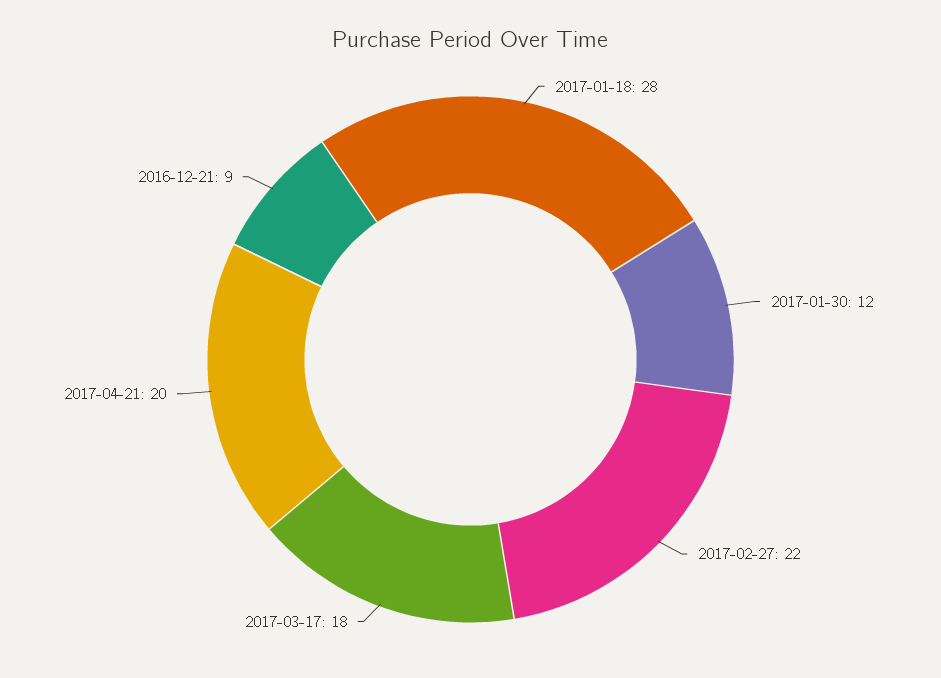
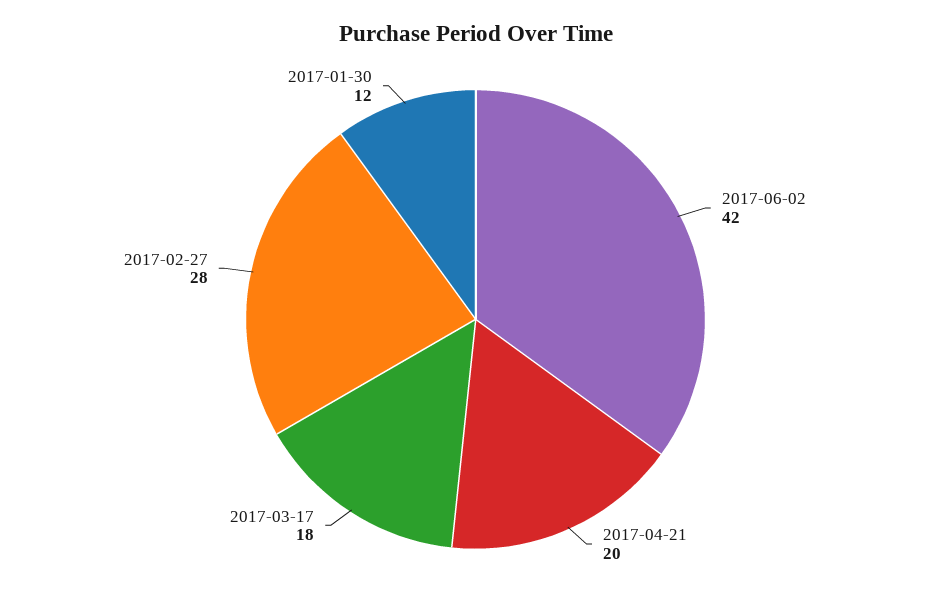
2017-01-18: 28 -> none
2017-02-27: 22 -> 28
2016-12-21: 9 -> none
2017-06-02: none -> 42

